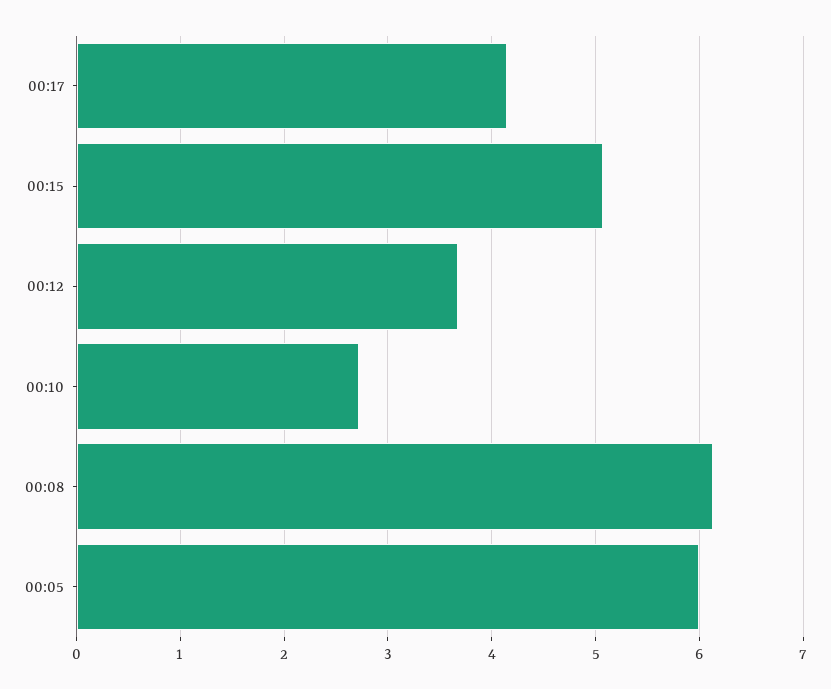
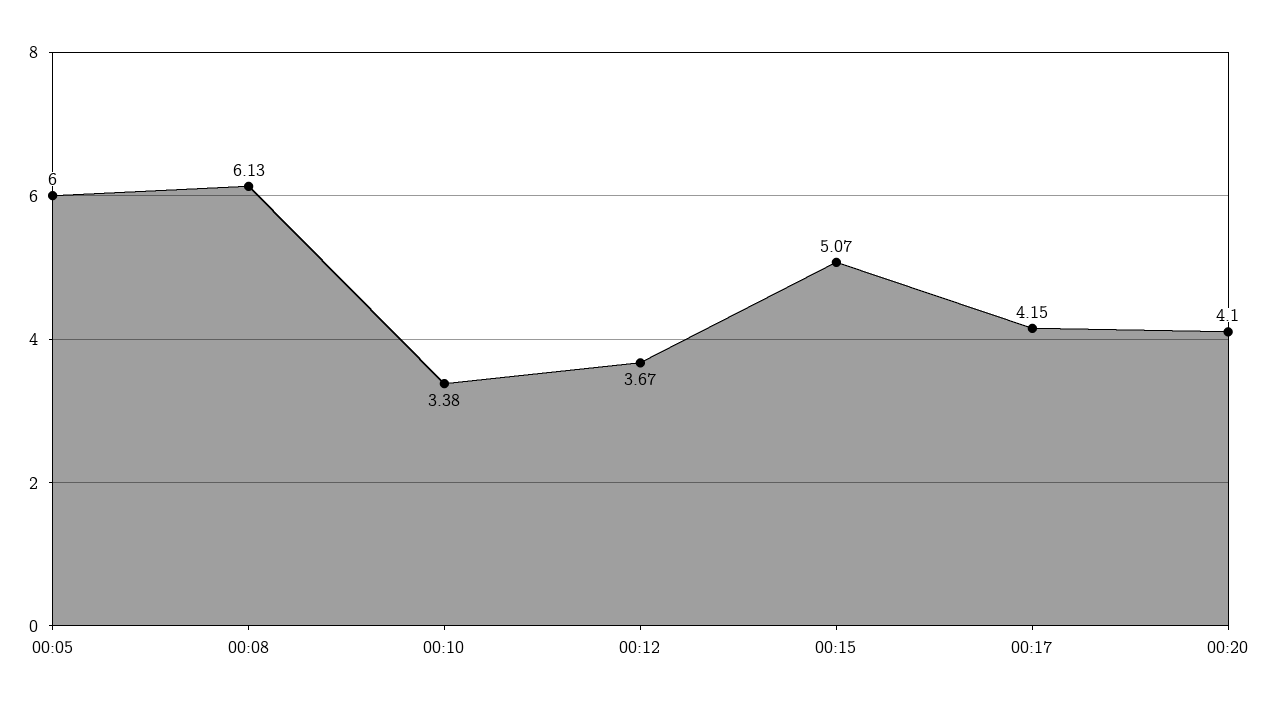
00:10: 2.7 -> 3.38
00:20: none -> 4.1

